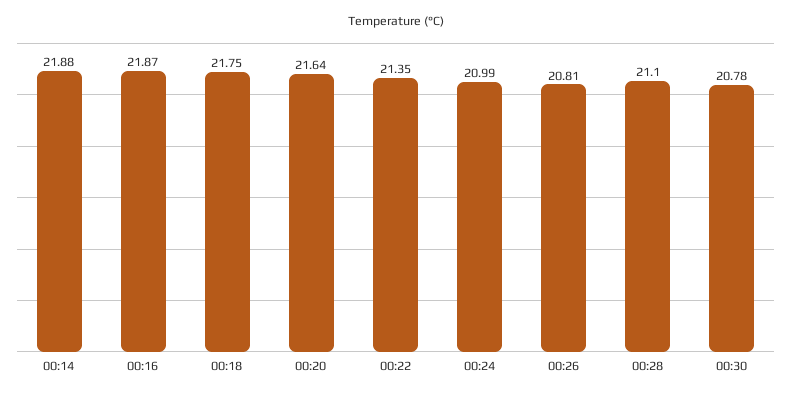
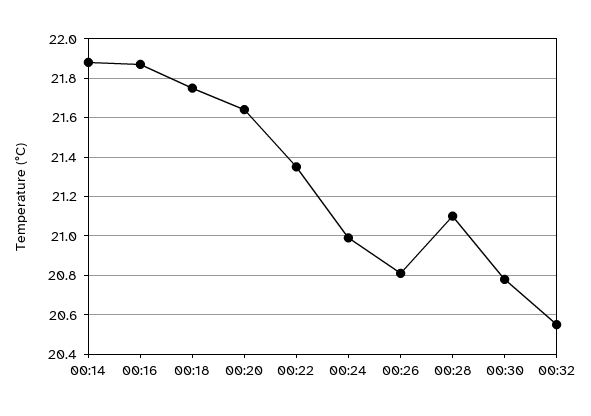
00:32: none -> 20.55

